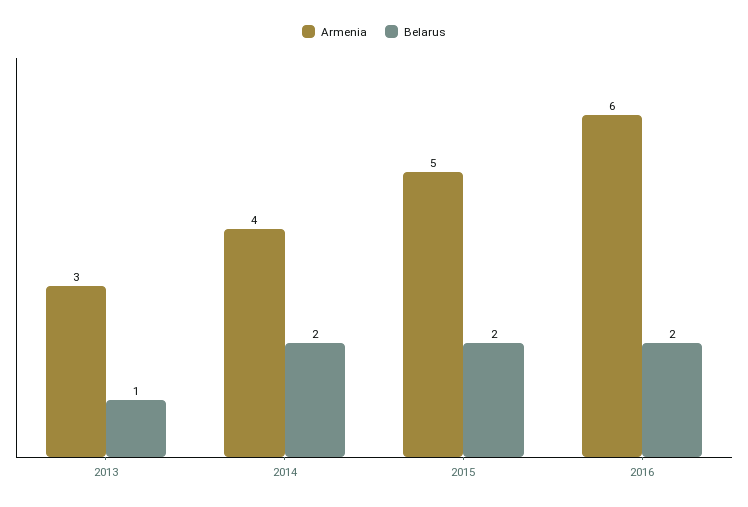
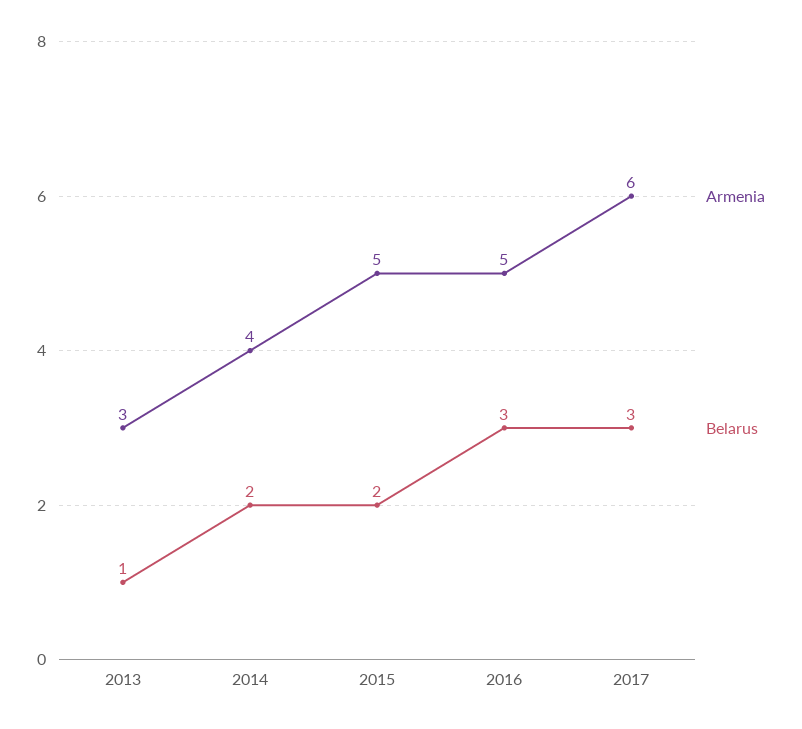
Armenia, 2016: 6 -> 5
Belarus, 2016: 2 -> 3
Armenia, 2017: none -> 6
Belarus, 2017: none -> 3

